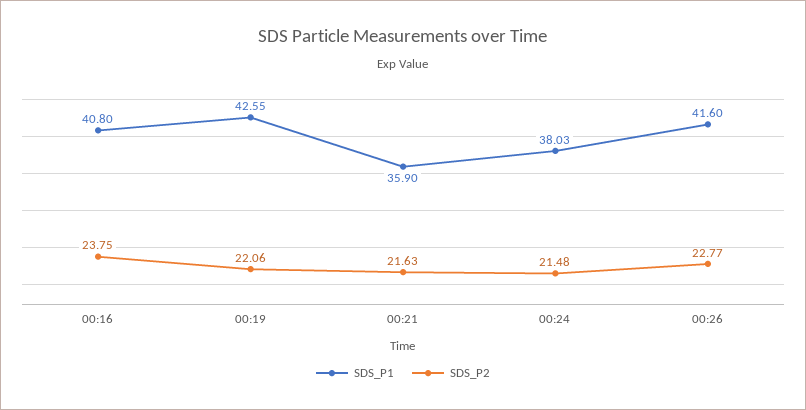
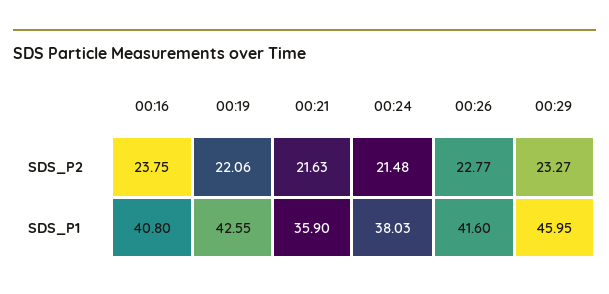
SDS_P2, 00:29: none -> 23.27
SDS_P1, 00:29: none -> 45.95

